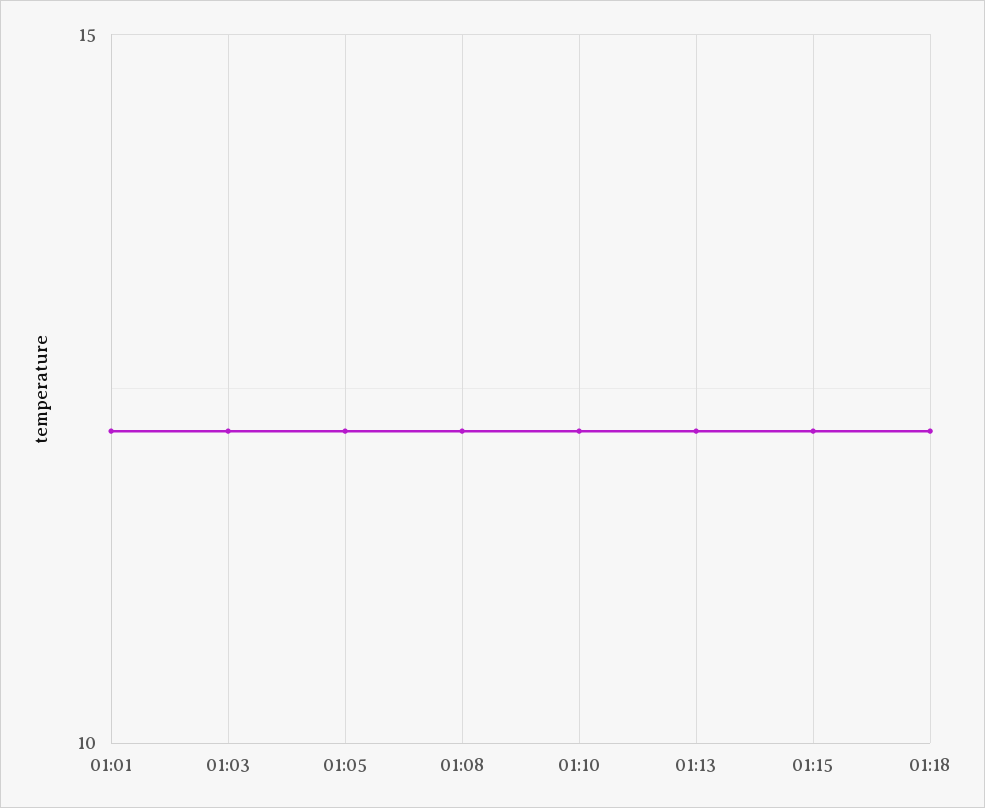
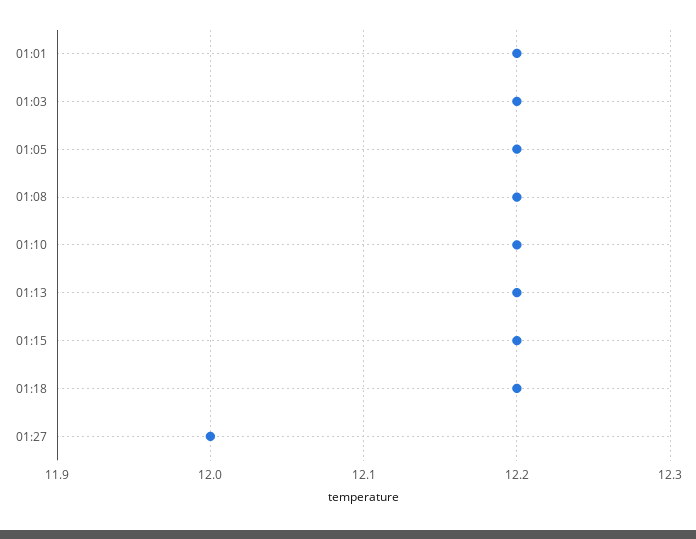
01:27: none -> 12

